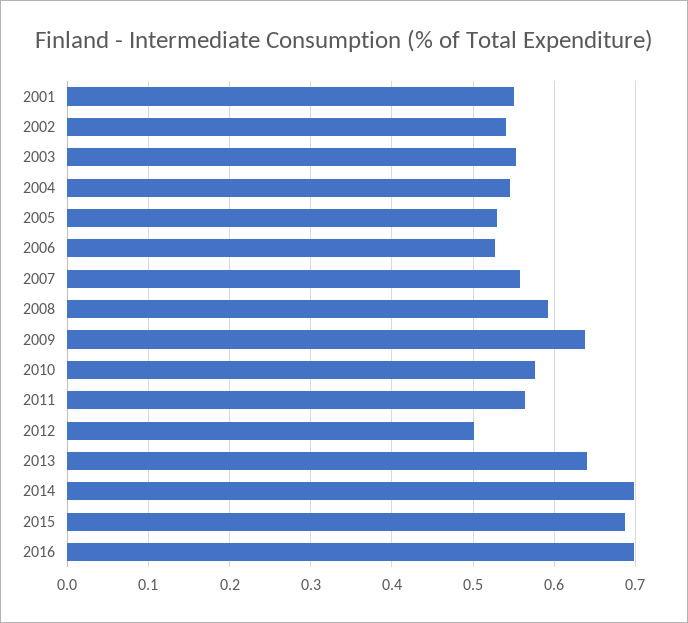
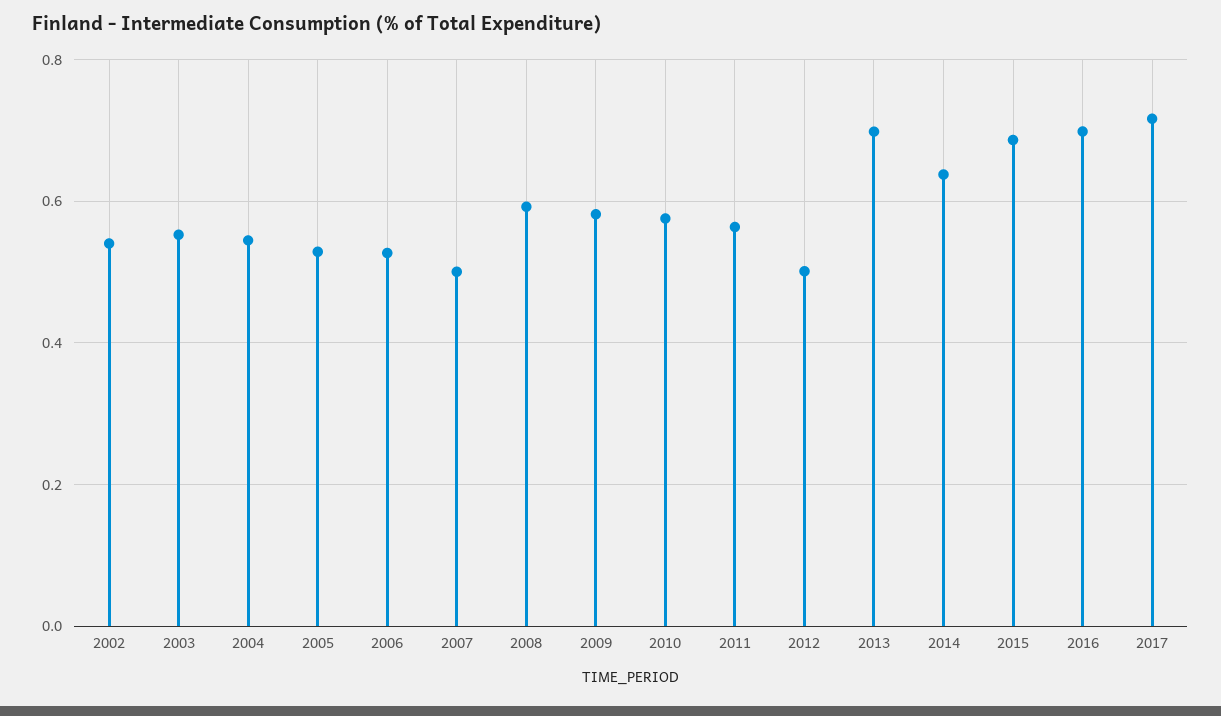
2001: 0.55 -> none
2007: 0.56 -> 0.5
2009: 0.64 -> 0.58
2013: 0.64 -> 0.7
2014: 0.7 -> 0.64
2017: none -> 0.72

